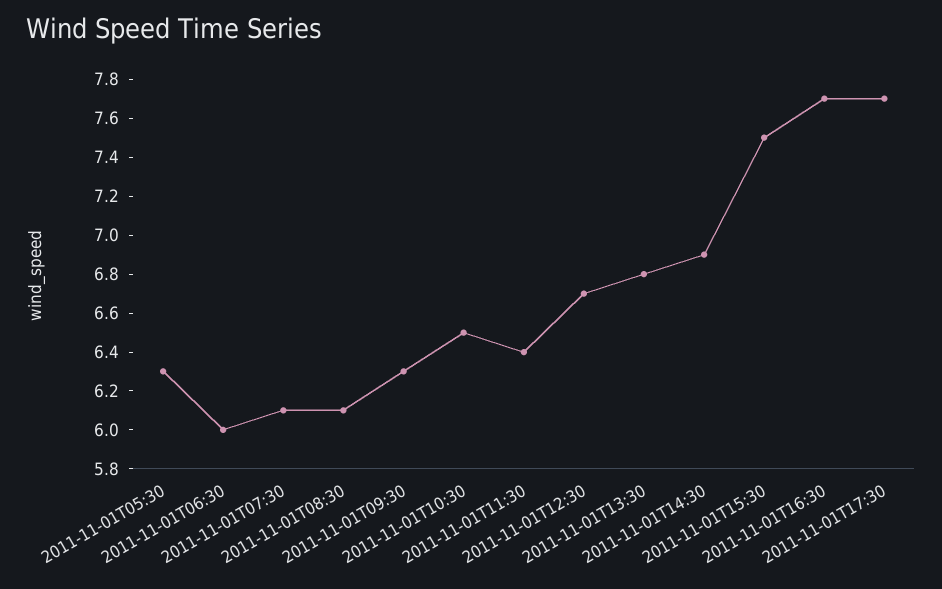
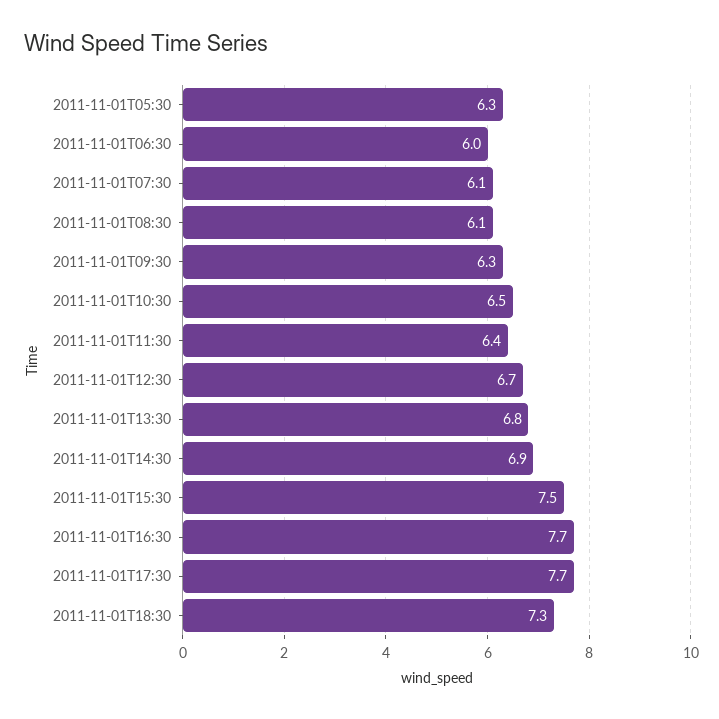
2011-11-01T18:30: none -> 7.3

